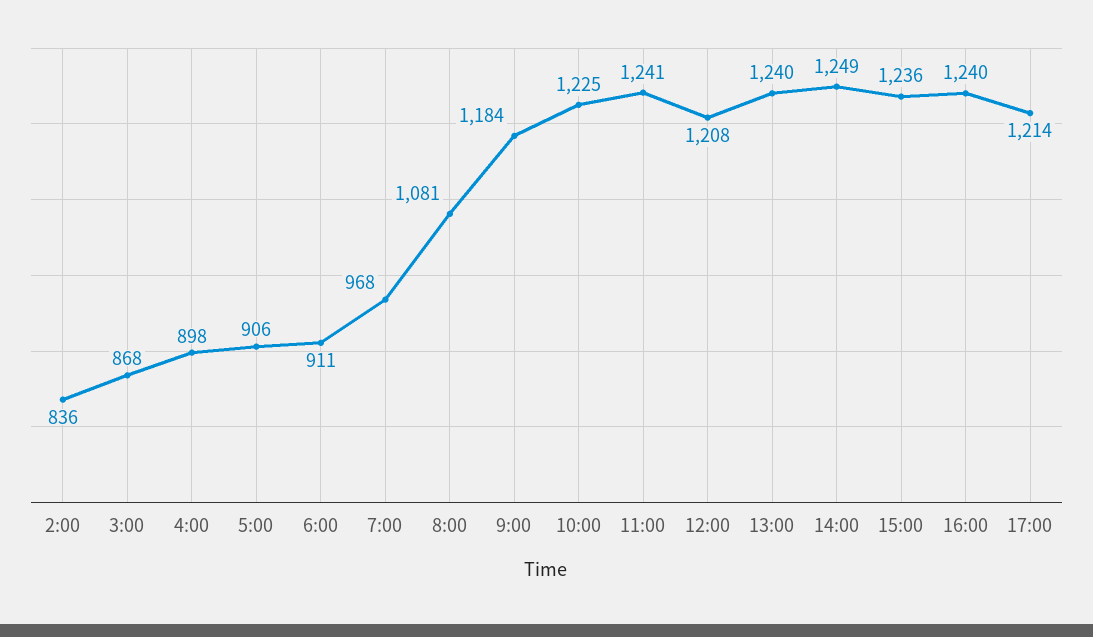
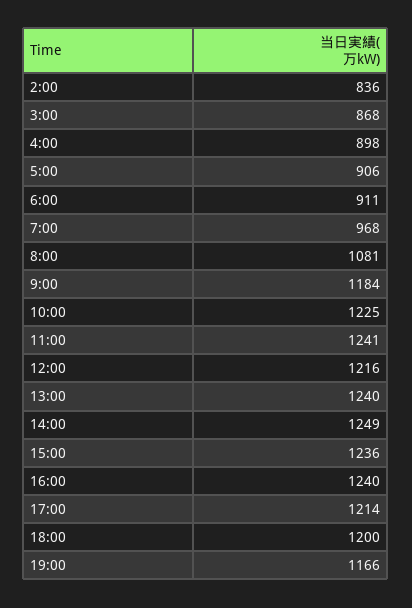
12:00: 1208 -> 1216
18:00: none -> 1200
19:00: none -> 1166

